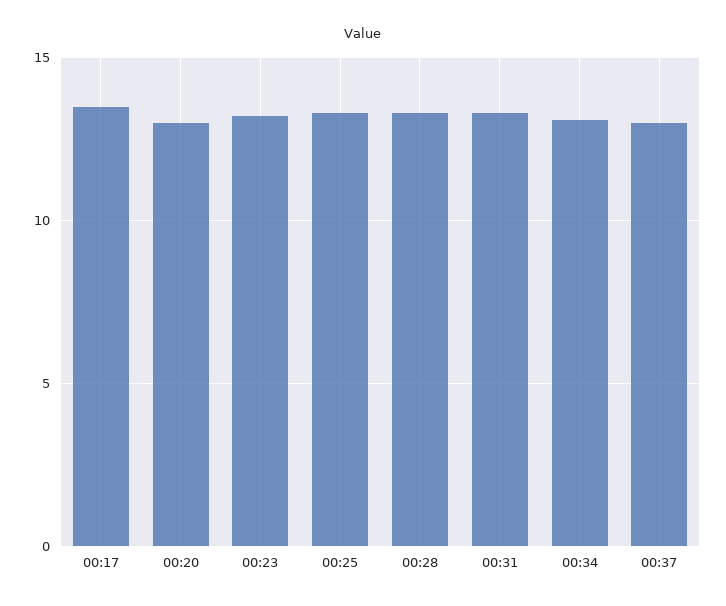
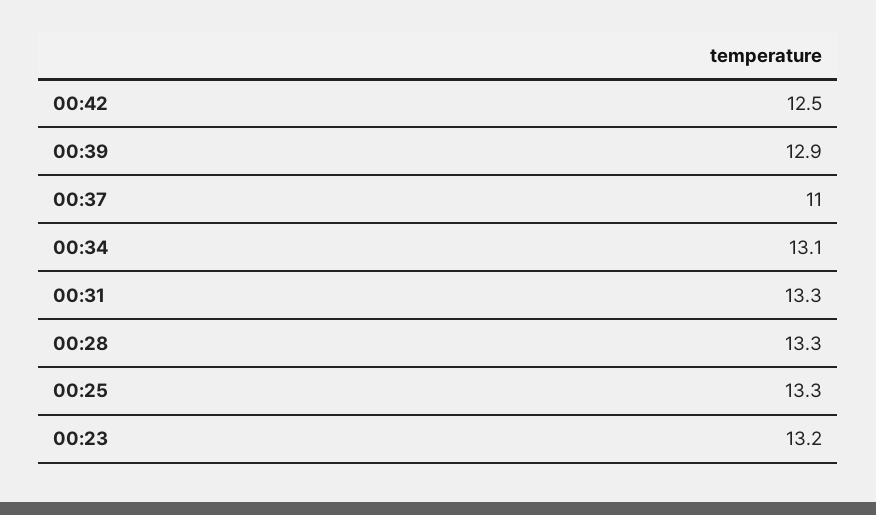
00:17: 13.5 -> none
00:20: 13 -> none
00:37: 13 -> 11
00:42: none -> 12.5
00:39: none -> 12.9

